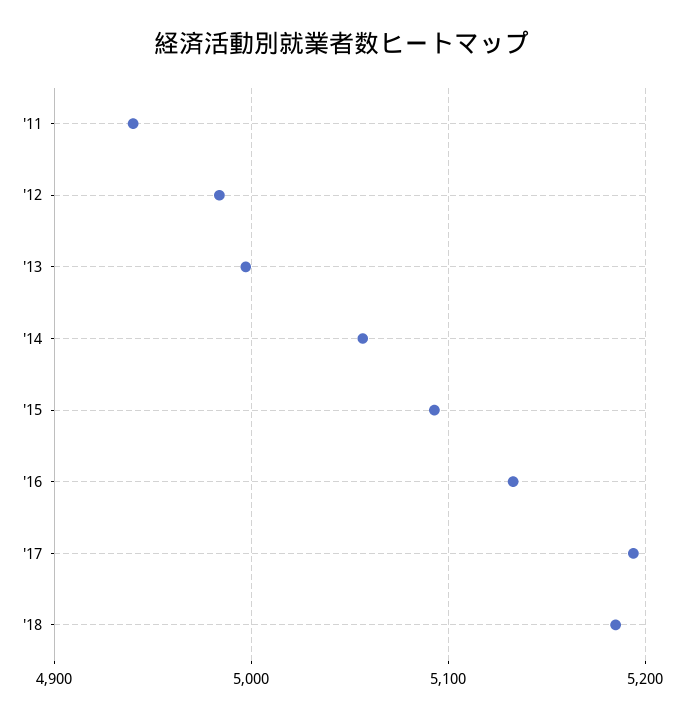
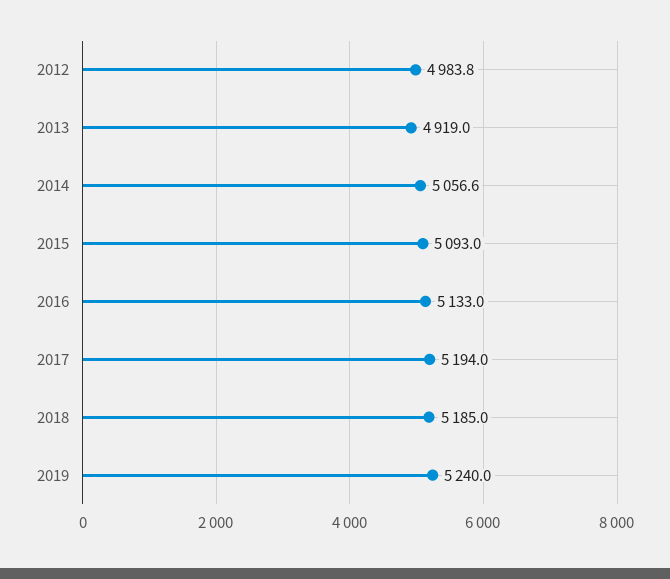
'11: 4940 -> none
'13: 5000 -> 4919
2019: none -> 5240

